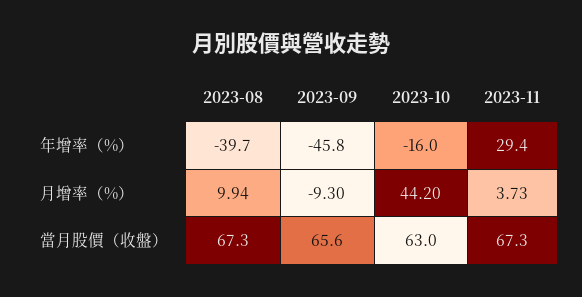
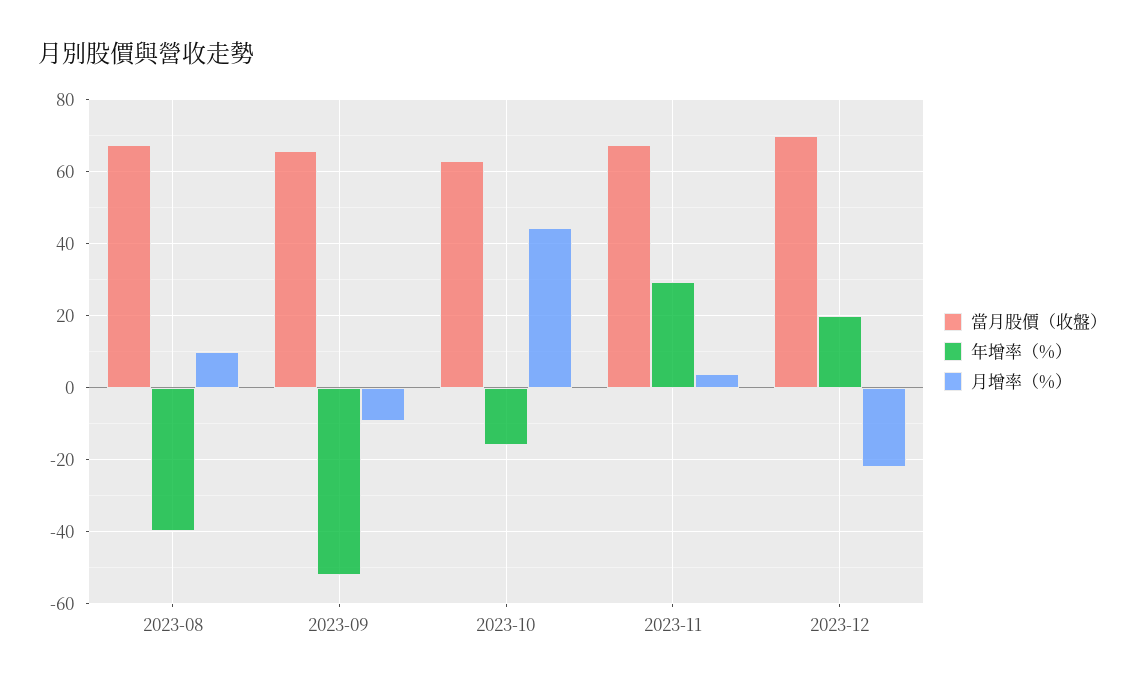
年增率（%）, 2023-09: -45.8 -> -52
當月股價（收盤）, 2023-12: none -> 70
年增率（%）, 2023-12: none -> 20
月增率（%）, 2023-12: none -> -22

